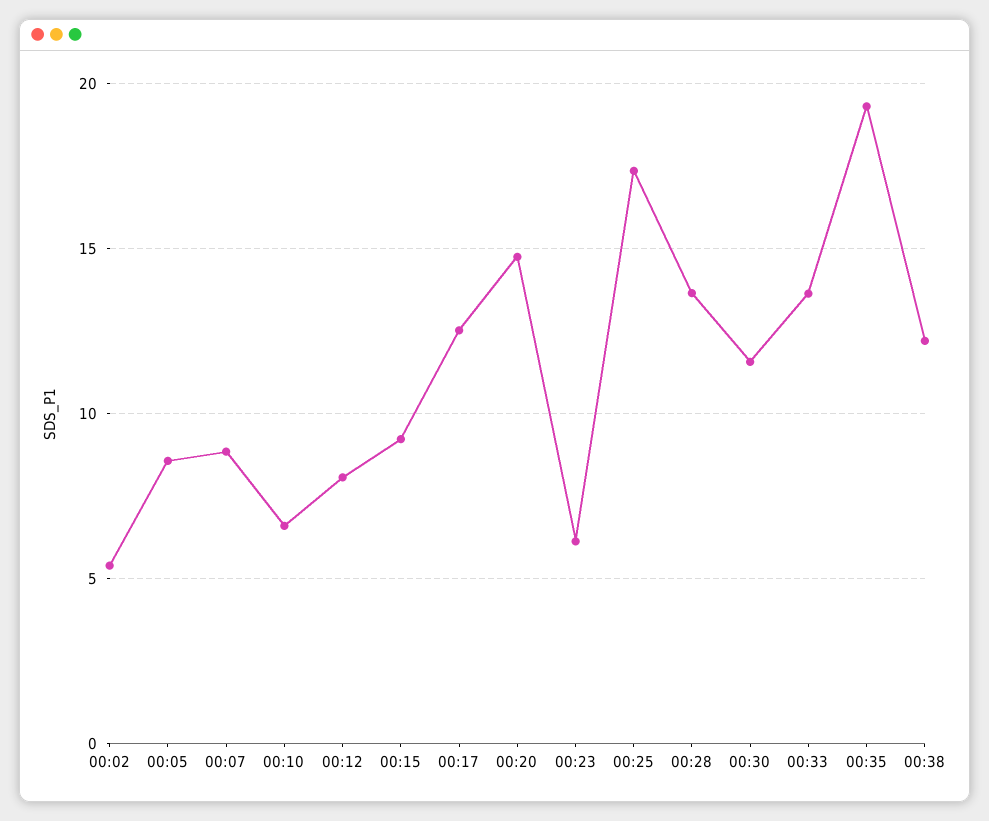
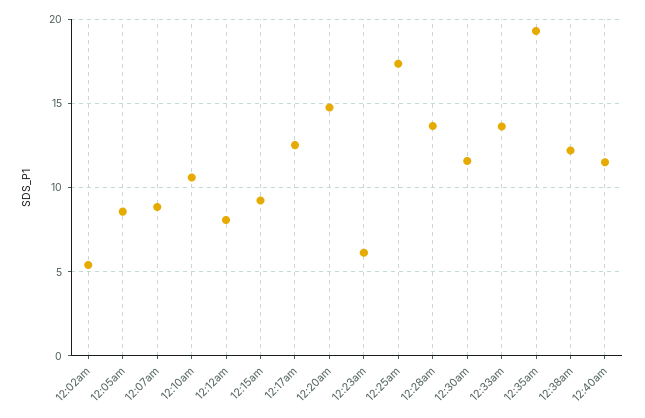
00:10: 6.5 -> 10.5
12:40am: none -> 11.5

